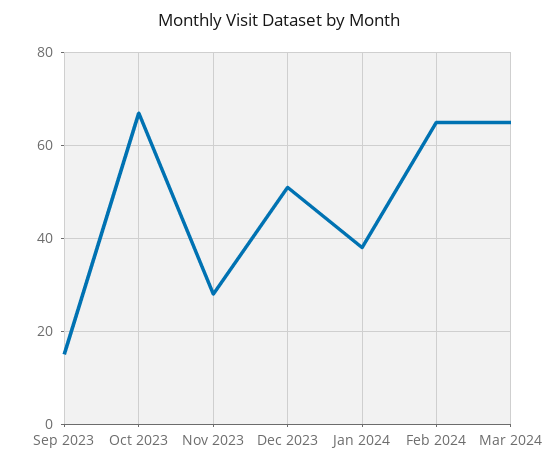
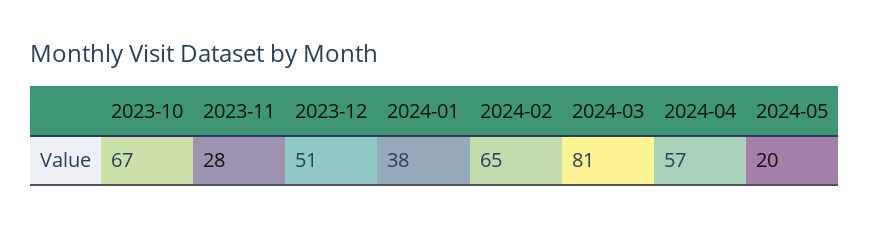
Sep 2023: 15 -> none
Mar 2024: 65 -> 81
2024-04: none -> 57
2024-05: none -> 20

